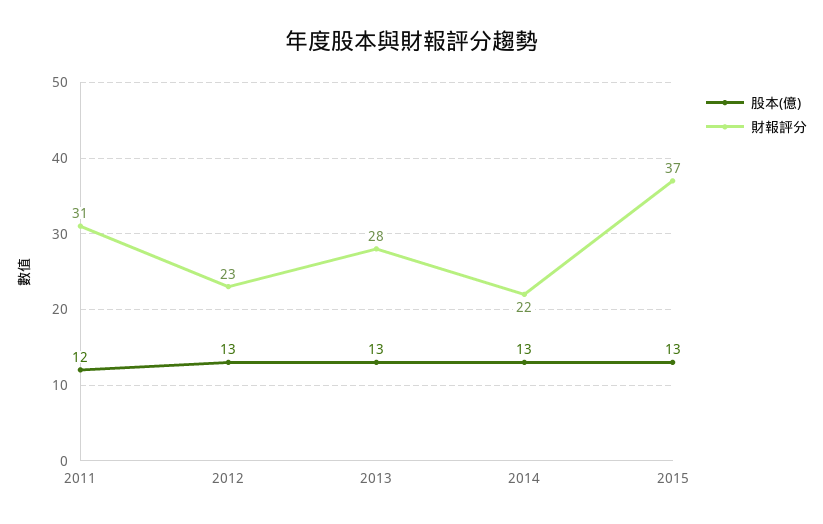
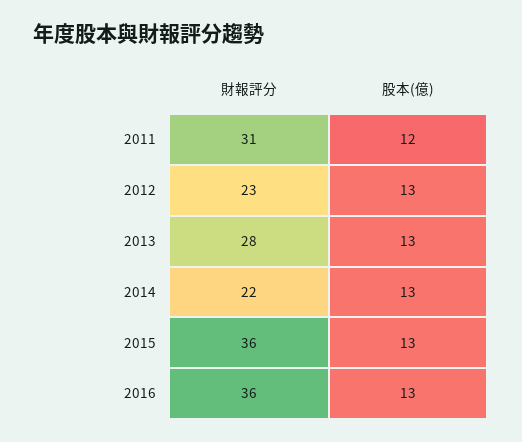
財報評分, 2015: 37 -> 36
財報評分, 2016: none -> 36
股本(億), 2016: none -> 13

